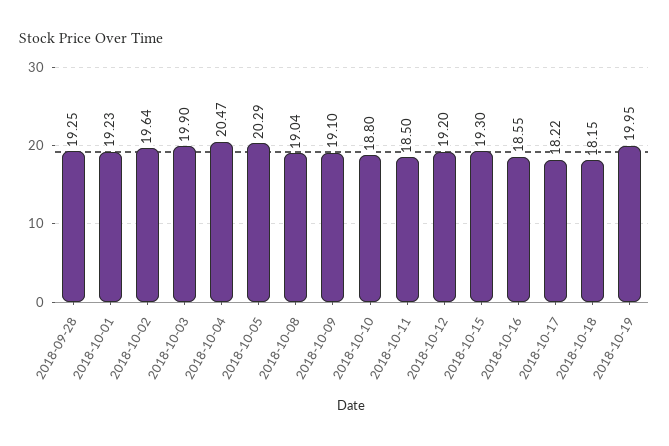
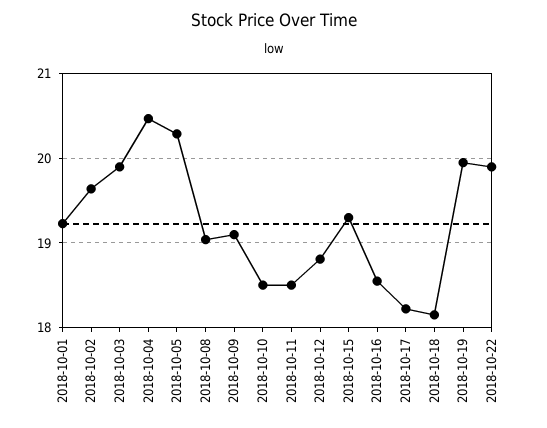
2018-09-28: 19.25 -> none
2018-10-10: 18.8 -> 18.5
2018-10-12: 19.2 -> 18.8
2018-10-22: none -> 19.9

